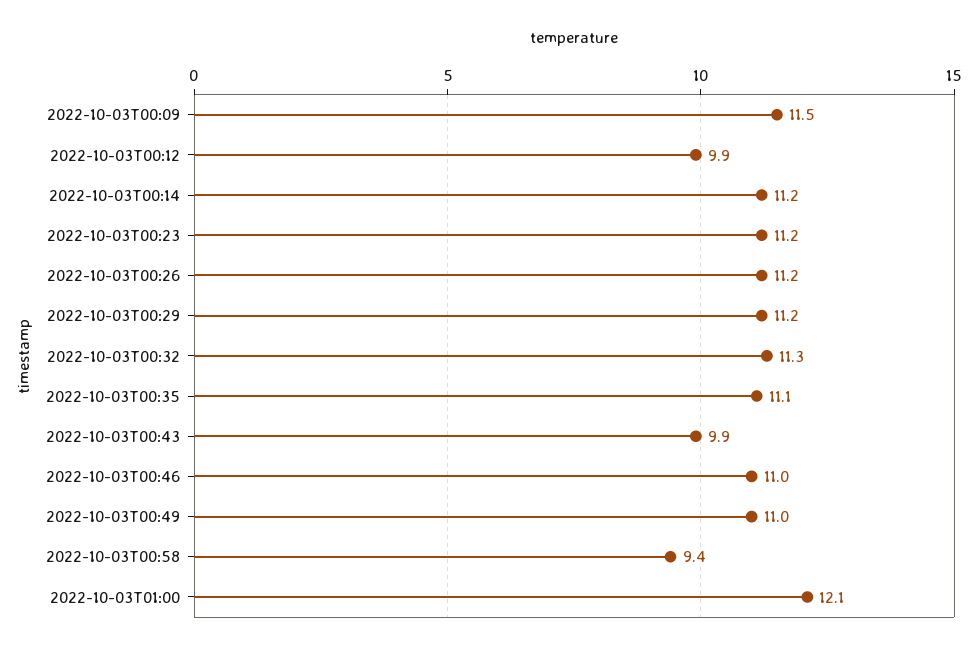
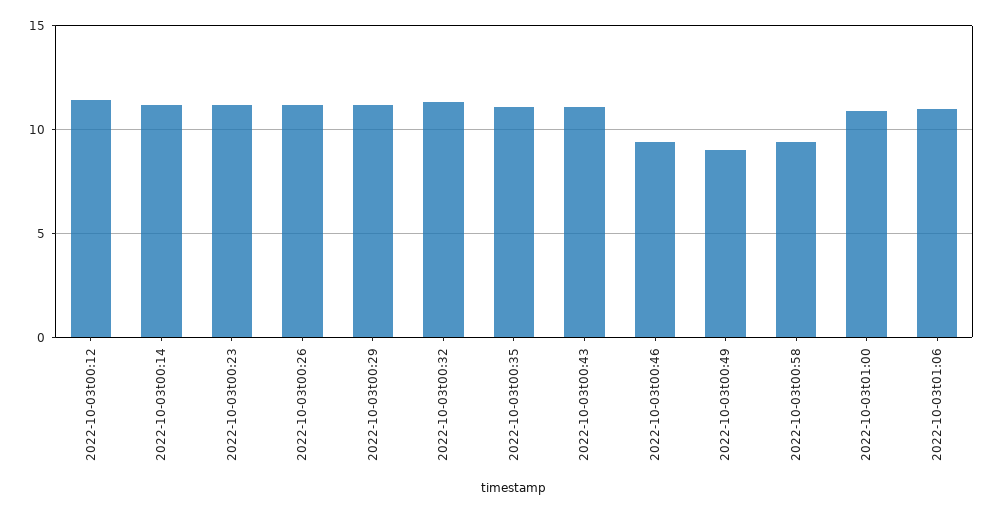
2022-10-03T00:09: 11.5 -> none
2022-10-03T00:12: 9.9 -> 11.5
2022-10-03T00:43: 9.9 -> 11
2022-10-03T00:46: 11 -> 9.5
2022-10-03T00:49: 11 -> 9
2022-10-03T01:00: 12.1 -> 11
2022-10-03t01:06: none -> 11

